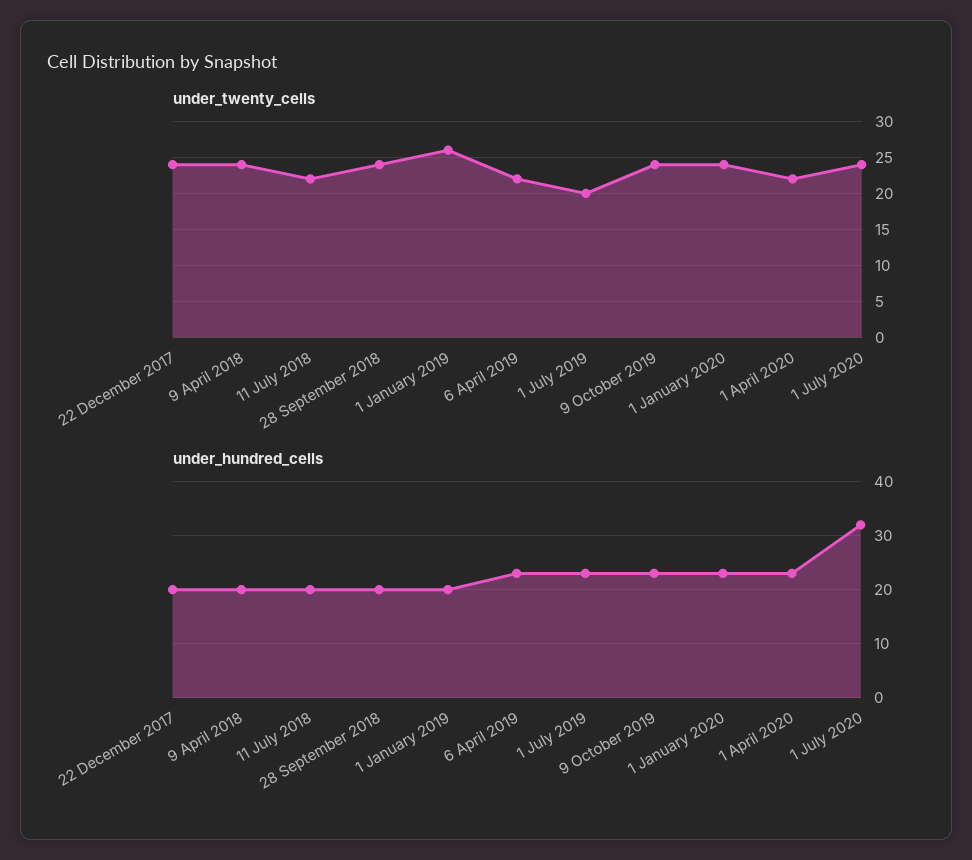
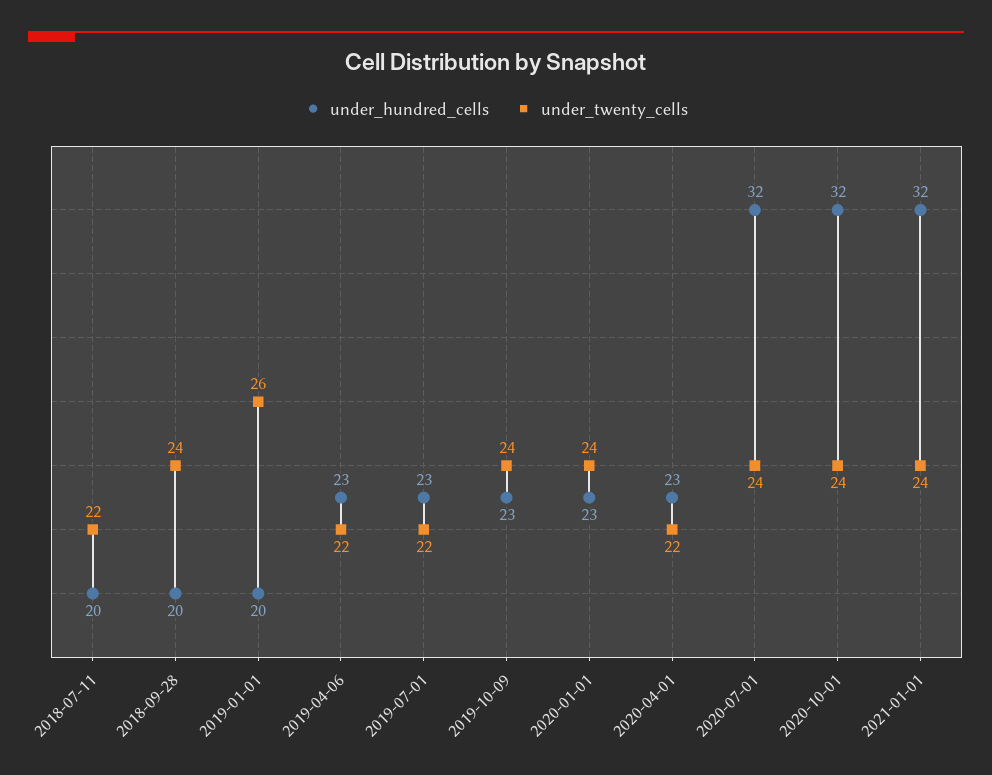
under_twenty_cells, 22 December 2017: 24 -> none
under_twenty_cells, 9 April 2018: 24 -> none
under_twenty_cells, 1 July 2019: 20 -> 22
under_hundred_cells, 22 December 2017: 20 -> none
under_hundred_cells, 9 April 2018: 20 -> none
under_hundred_cells, 2020-10-01: none -> 32
under_twenty_cells, 2020-10-01: none -> 24
under_hundred_cells, 2021-01-01: none -> 32
under_twenty_cells, 2021-01-01: none -> 24

